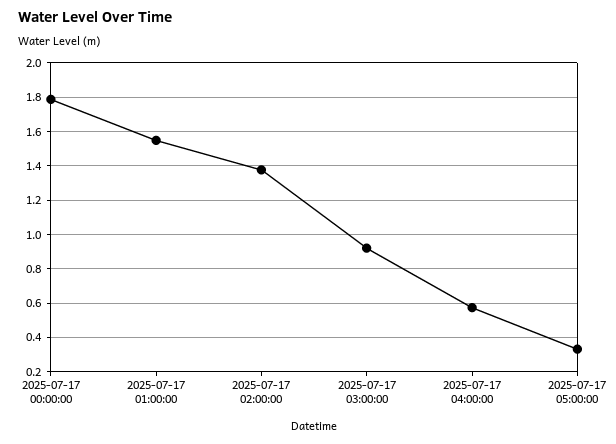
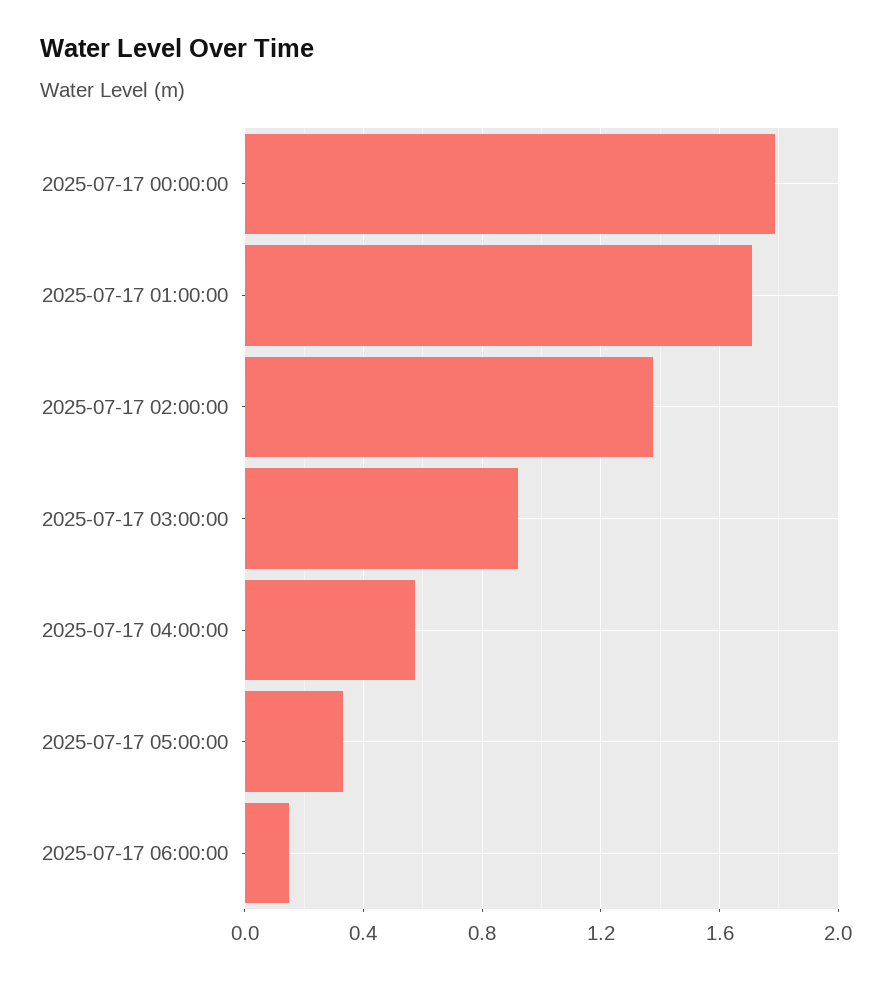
2025-07-17 01:00:00: 1.55 -> 1.7
2025-07-17 06:00:00: none -> 0.15

